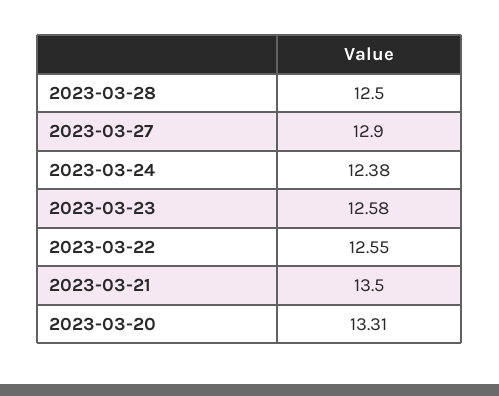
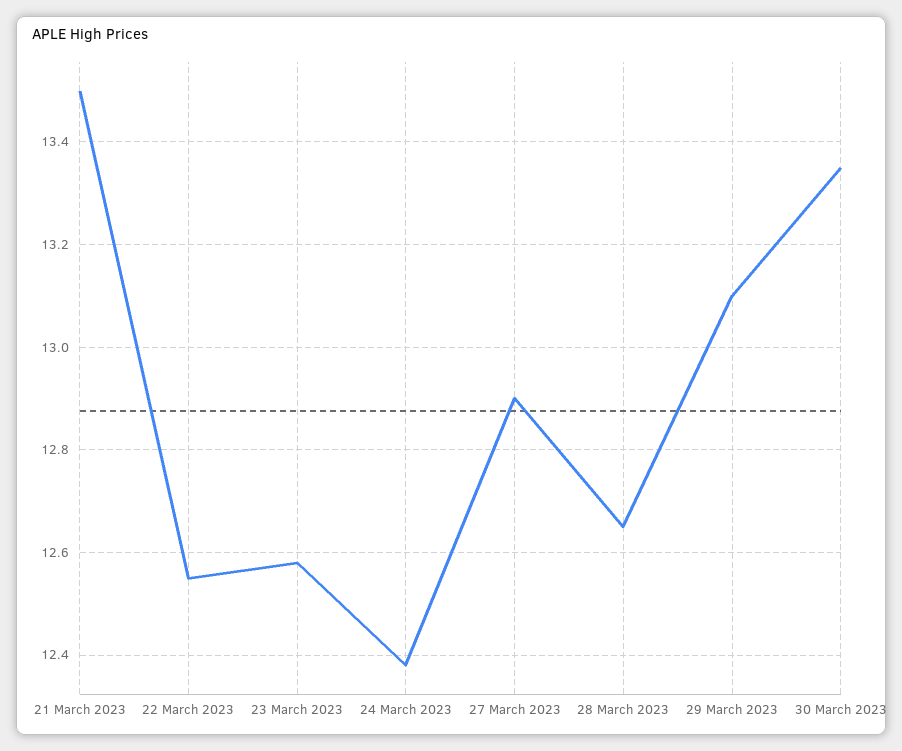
2023-03-28: 12.5 -> 12.65
2023-03-20: 13.31 -> none
29 March 2023: none -> 13.1
30 March 2023: none -> 13.35

